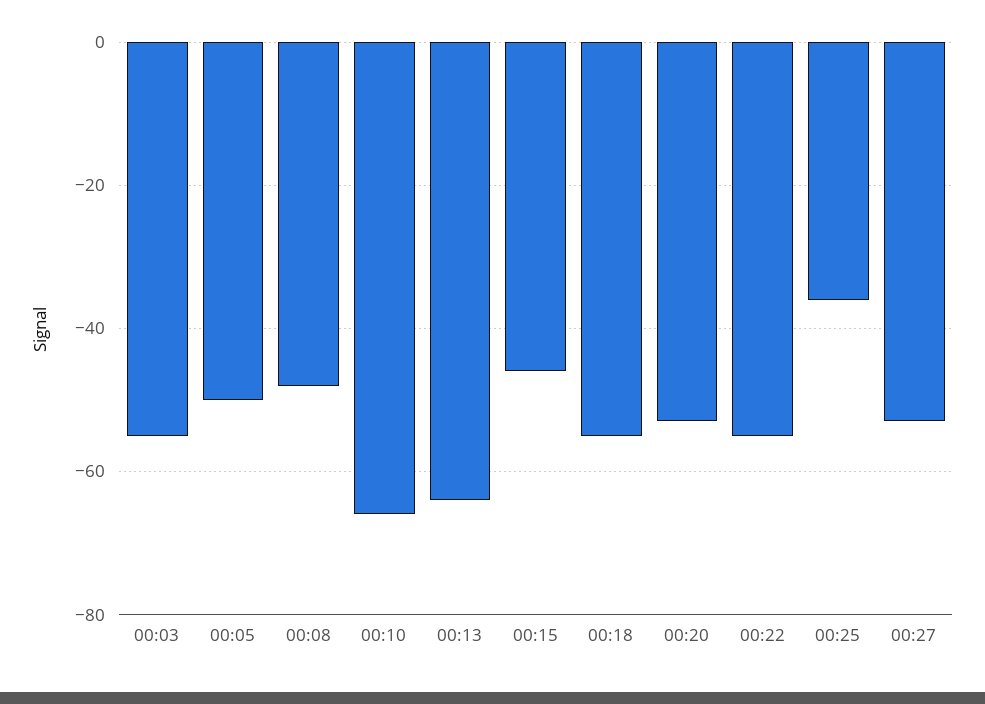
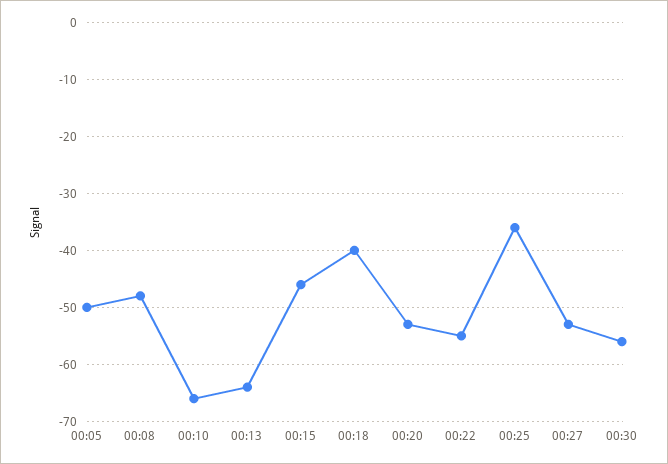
00:03: -55 -> none
00:18: -55 -> -40
00:30: none -> -55

